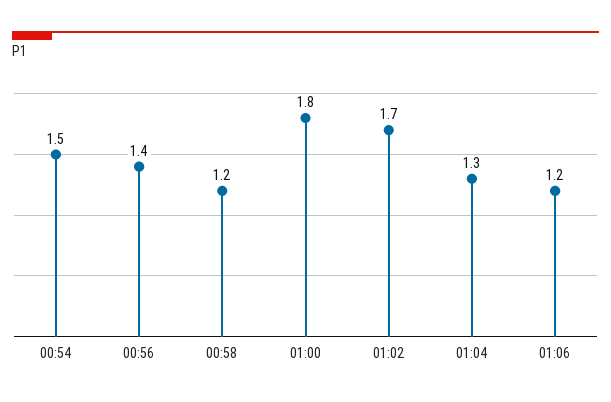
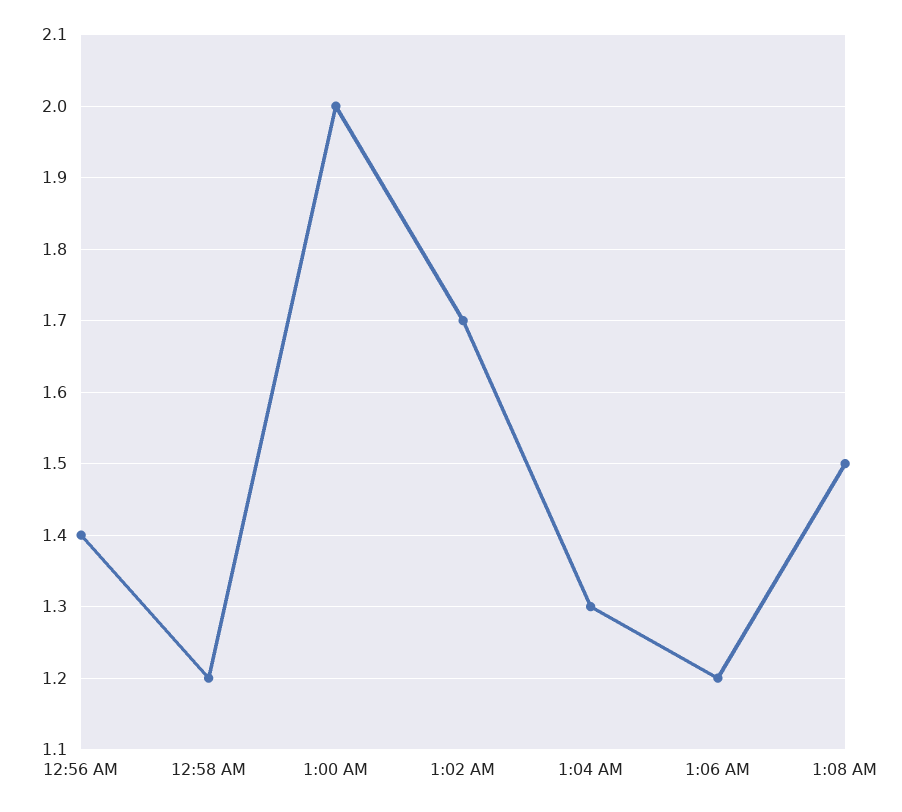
00:54: 1.5 -> none
01:00: 1.8 -> 2
1:08 AM: none -> 1.5

